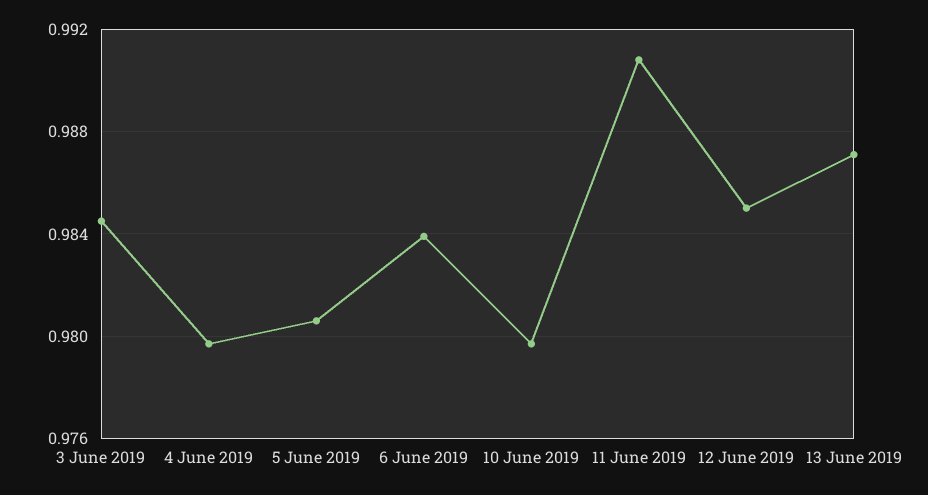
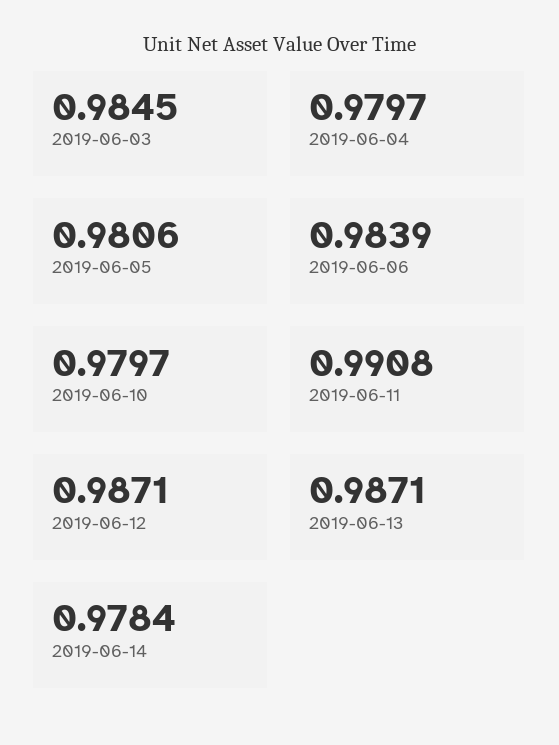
12 June 2019: 0.985 -> 0.9871
2019-06-14: none -> 0.9784

